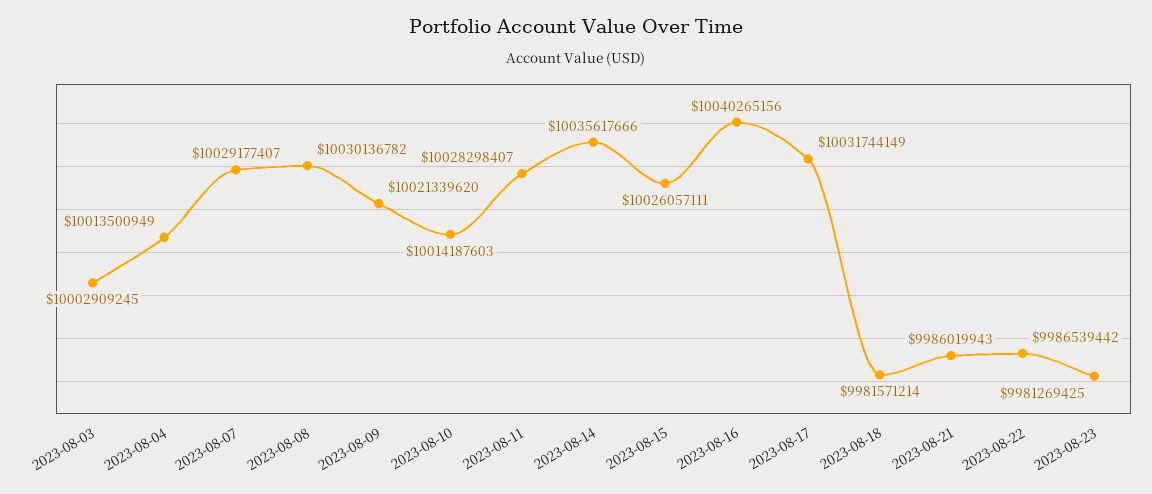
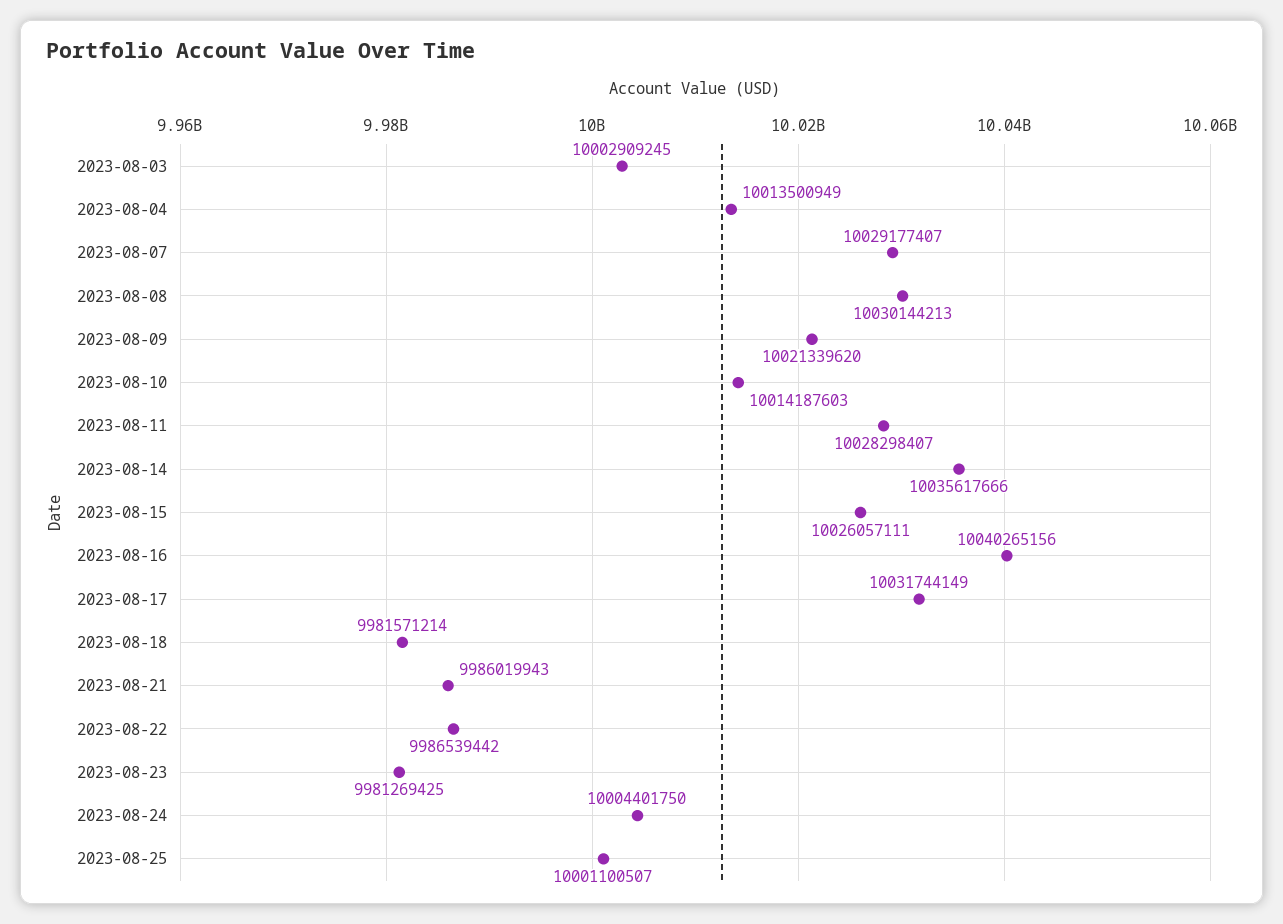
2023-08-08: 10030136782 -> 10030144213
2023-08-24: none -> 10004401750
2023-08-25: none -> 10001100507

